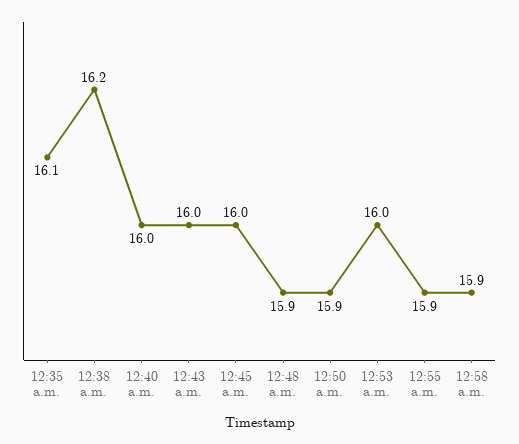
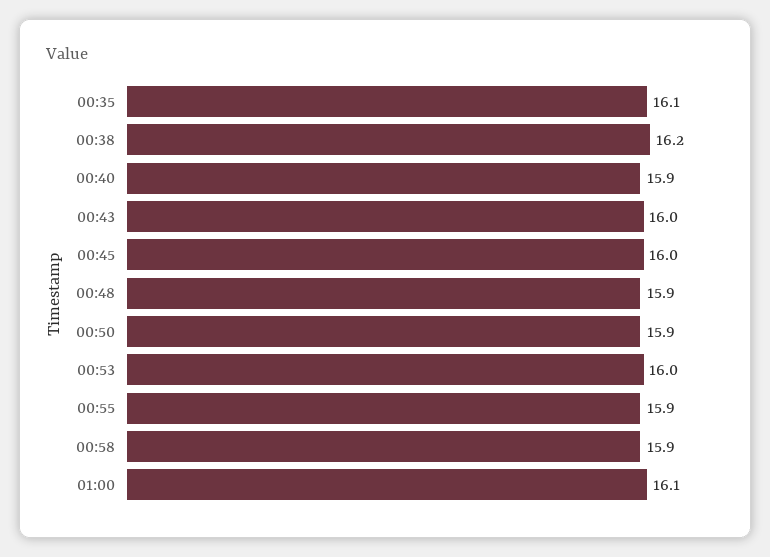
12:40 a.m.: 16 -> 15.9
01:00: none -> 16.1

